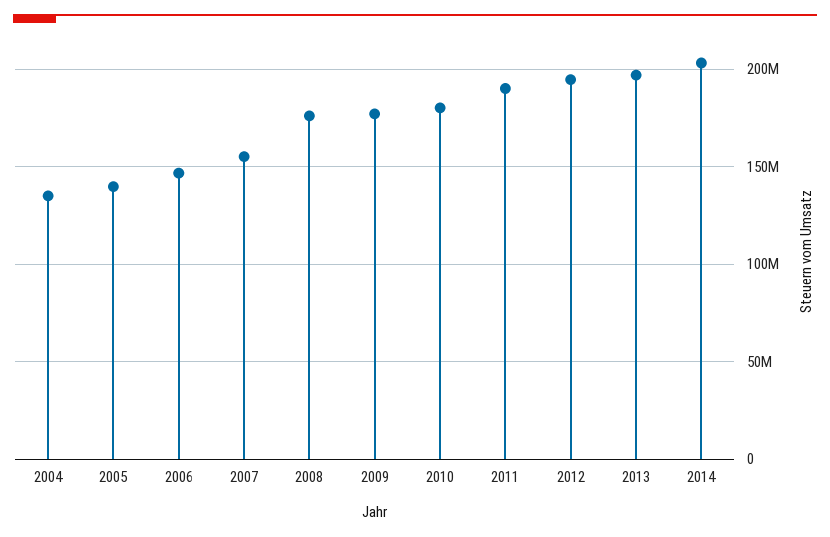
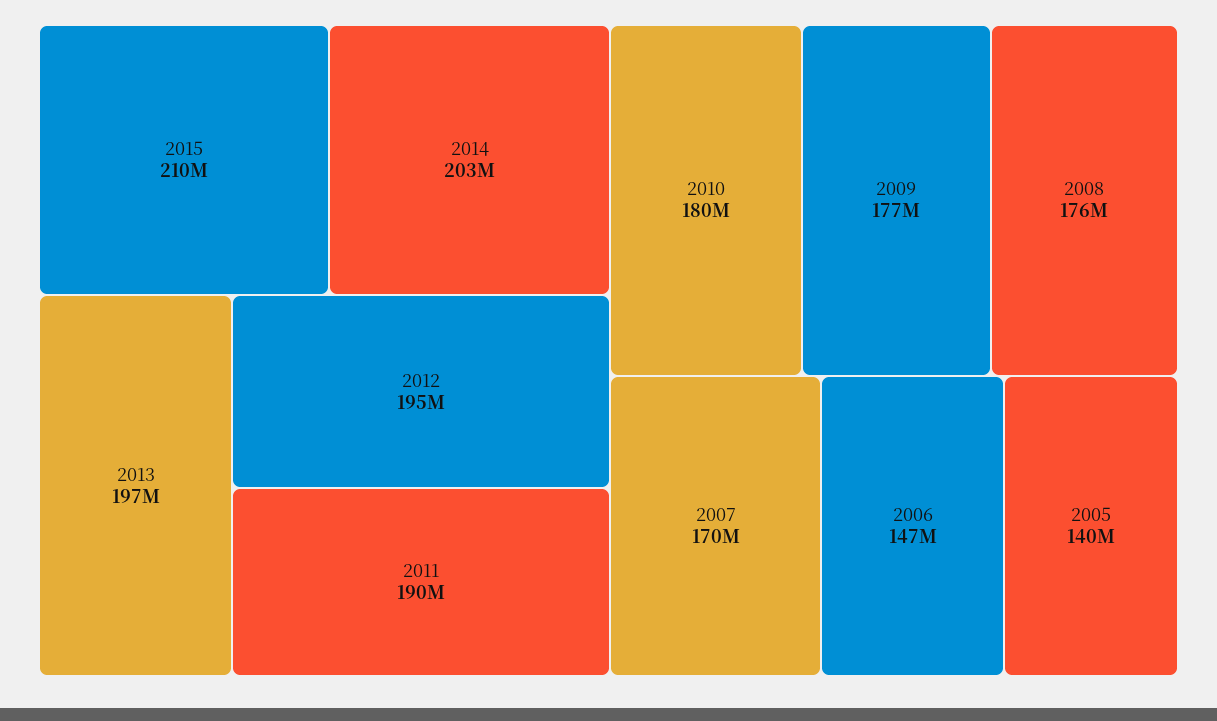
2004: 135000000 -> none
2007: 155000000 -> 170000000
2015: none -> 210000000

